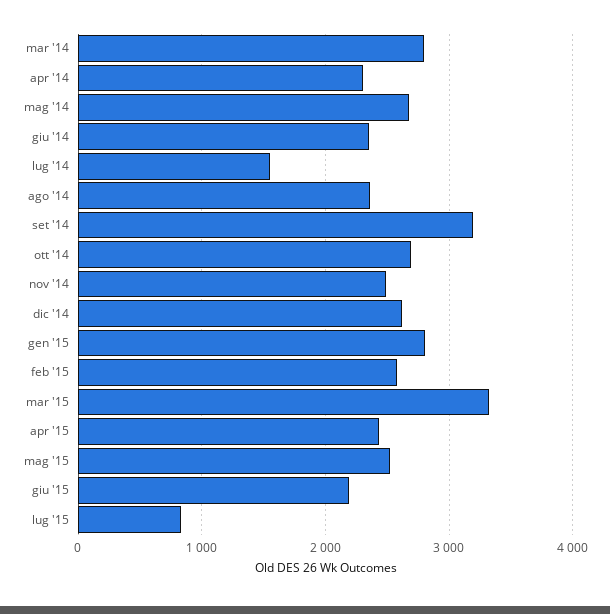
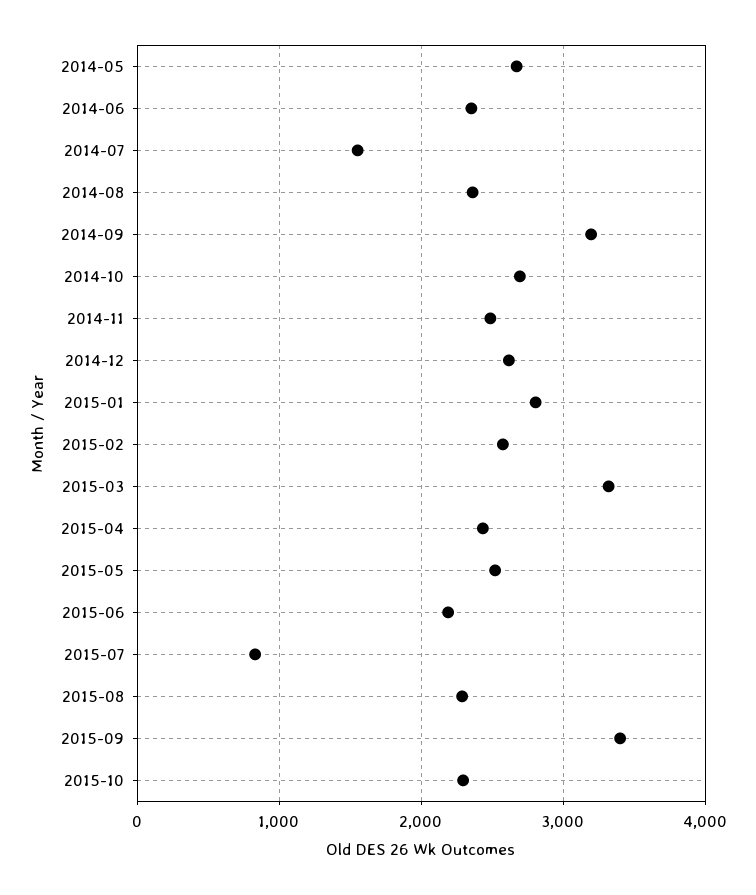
mar '14: 2800 -> none
apr '14: 2300 -> none
2015-08: none -> 2300
2015-09: none -> 3400
2015-10: none -> 2300

